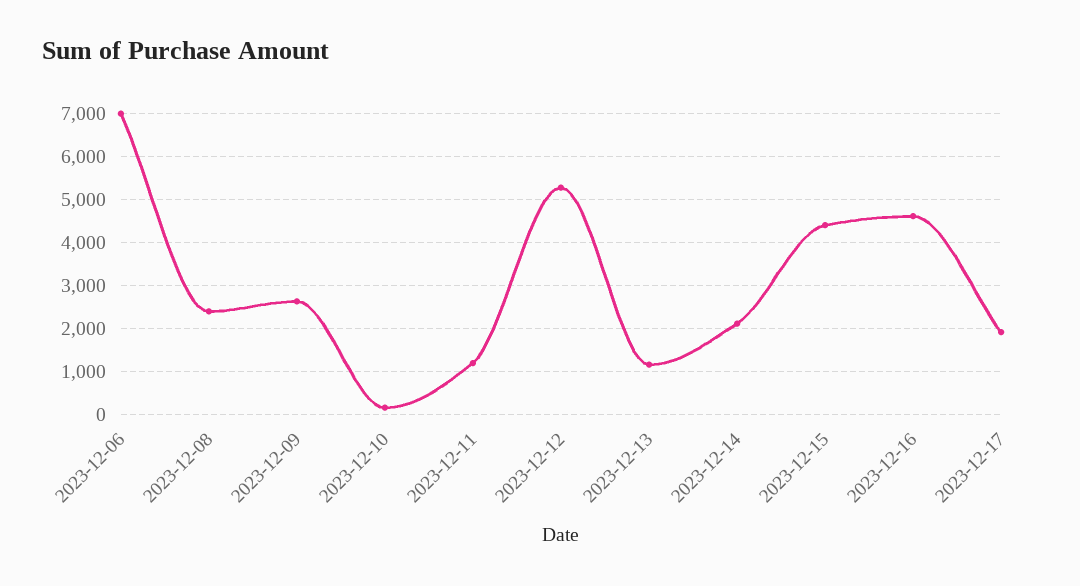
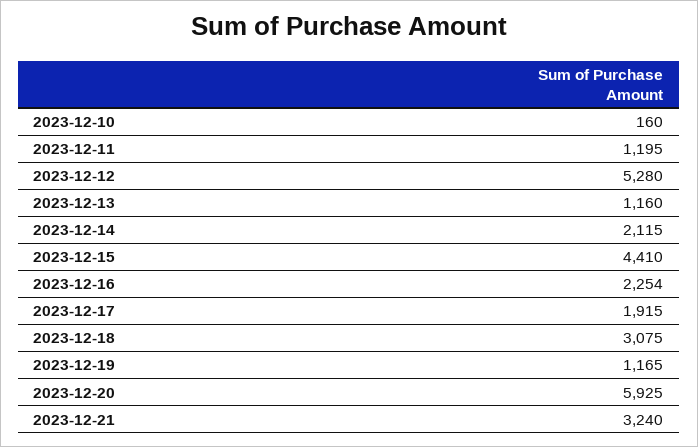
2023-12-06: 7000 -> none
2023-12-08: 2400 -> none
2023-12-09: 2600 -> none
2023-12-16: 4600 -> 2254
2023-12-18: none -> 3075
2023-12-19: none -> 1165
2023-12-20: none -> 5925
2023-12-21: none -> 3240

